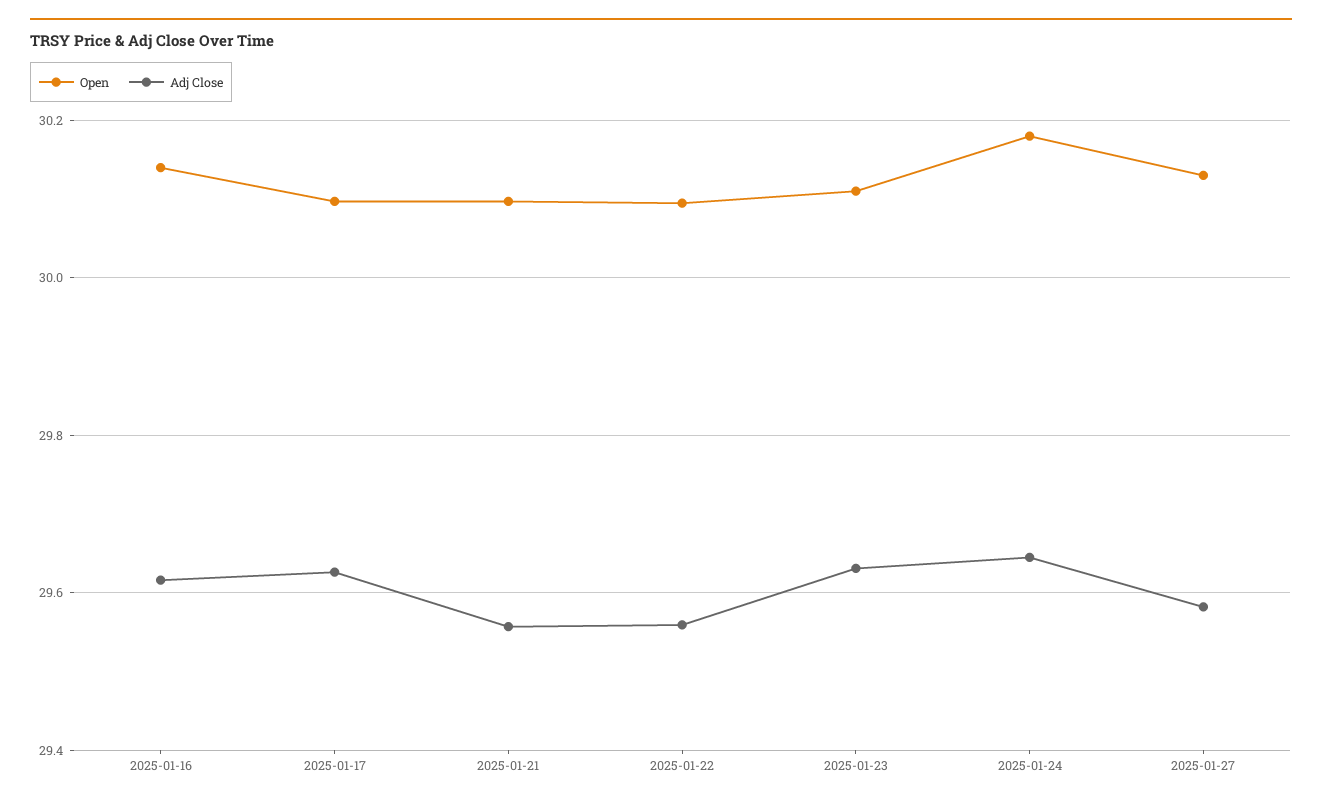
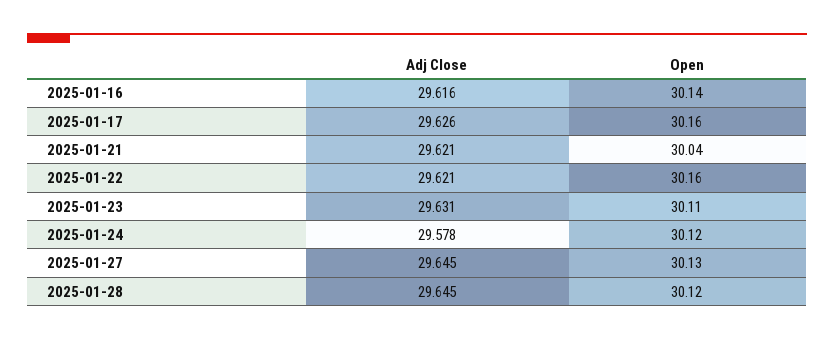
Open, 2025-01-17: 30.1 -> 30.16
Open, 2025-01-21: 30.1 -> 30.04
Adj Close, 2025-01-21: 29.56 -> 29.621
Open, 2025-01-22: 30.1 -> 30.16
Adj Close, 2025-01-22: 29.56 -> 29.621
Open, 2025-01-24: 30.18 -> 30.12
Adj Close, 2025-01-24: 29.64 -> 29.578
Adj Close, 2025-01-27: 29.58 -> 29.645
Adj Close, 2025-01-28: none -> 29.645
Open, 2025-01-28: none -> 30.12

